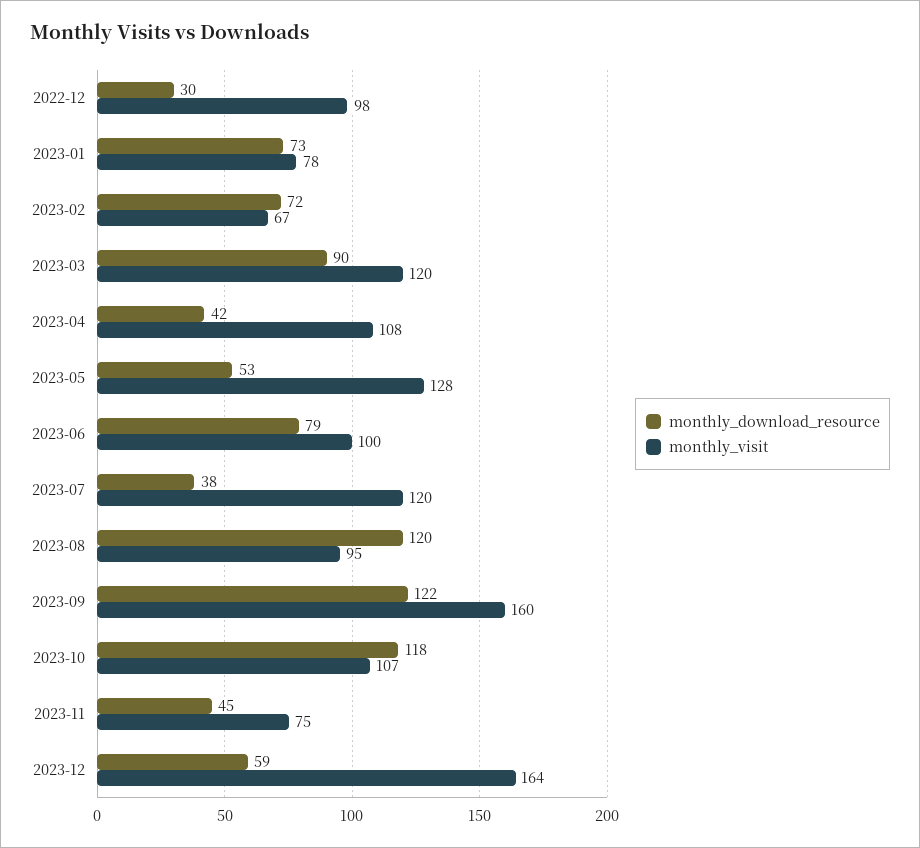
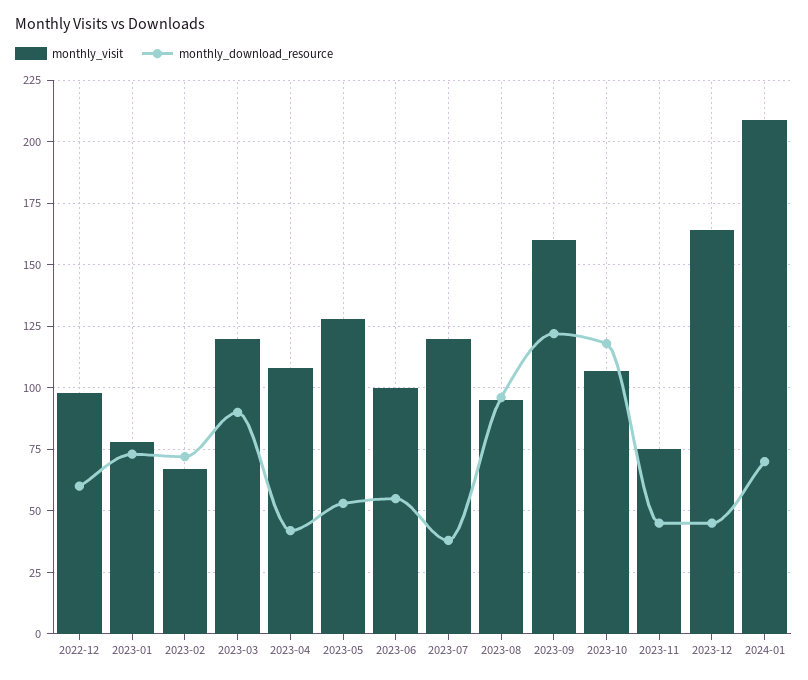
monthly_download_resource, 2022-12: 30 -> 60
monthly_download_resource, 2023-06: 79 -> 55
monthly_download_resource, 2023-08: 120 -> 95
monthly_download_resource, 2023-12: 59 -> 45
monthly_visit, 2024-01: none -> 210
monthly_download_resource, 2024-01: none -> 70

